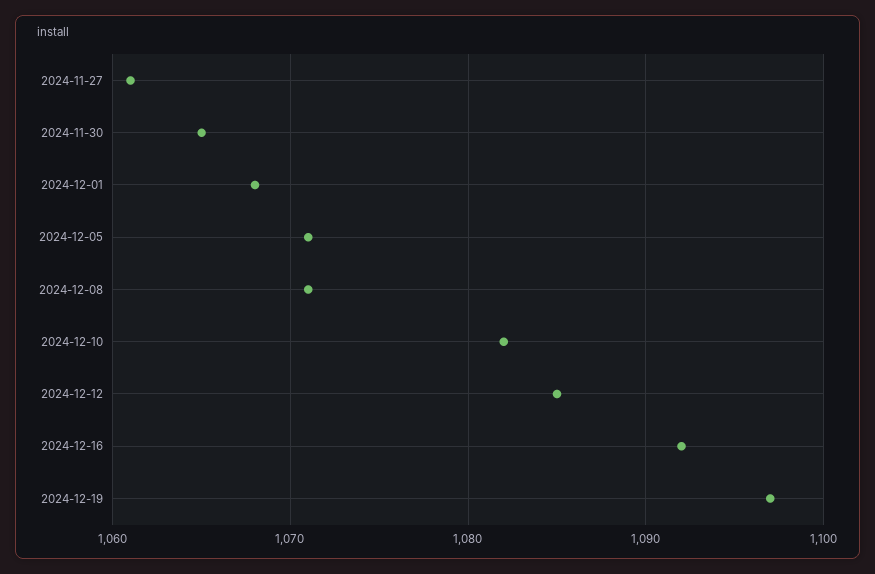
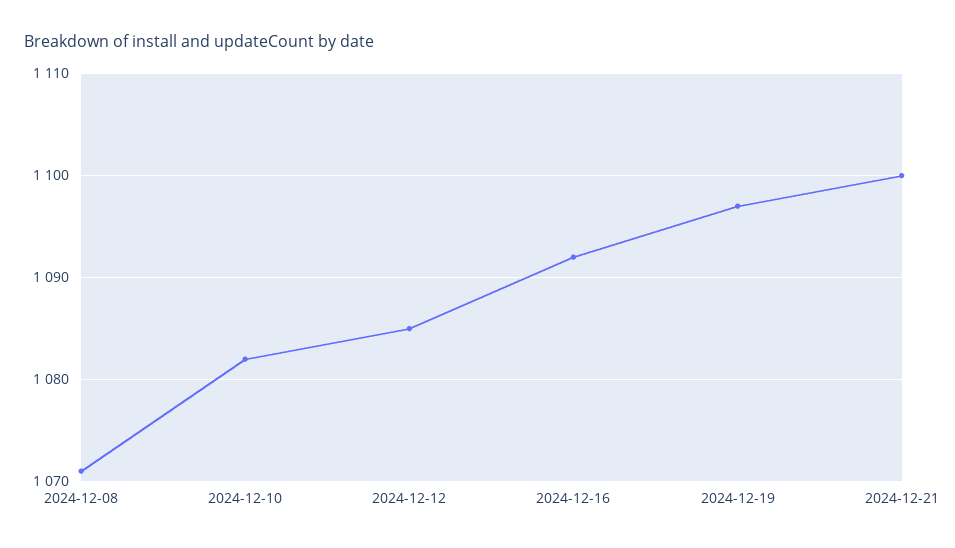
2024-11-27: 1061 -> none
2024-11-30: 1065 -> none
2024-12-01: 1068 -> none
2024-12-05: 1071 -> none
2024-12-21: none -> 1100

